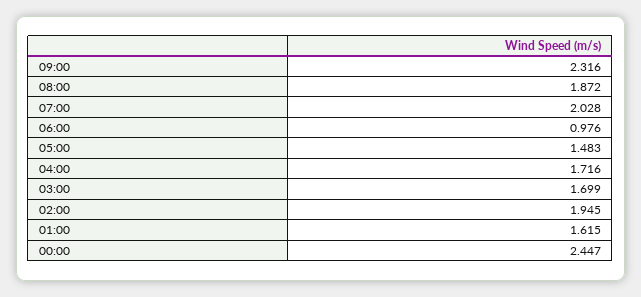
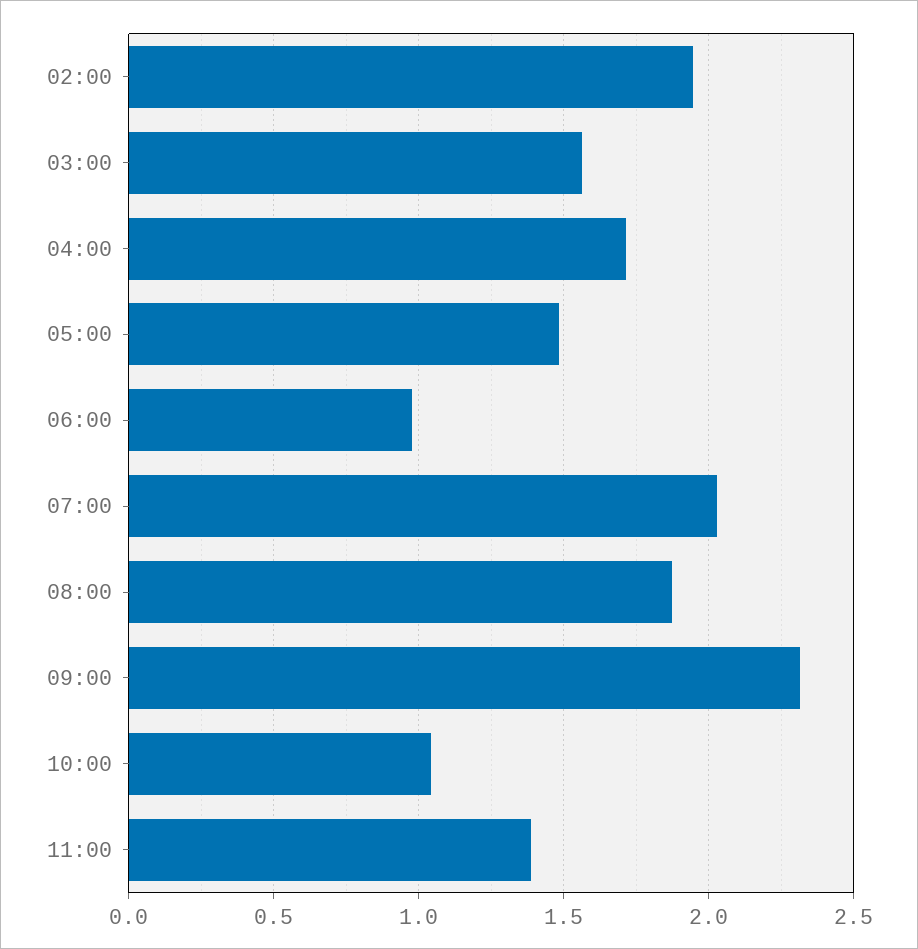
03:00: 1.699 -> 1.55
01:00: 1.615 -> none
00:00: 2.447 -> none
10:00: none -> 1.05
11:00: none -> 1.4

